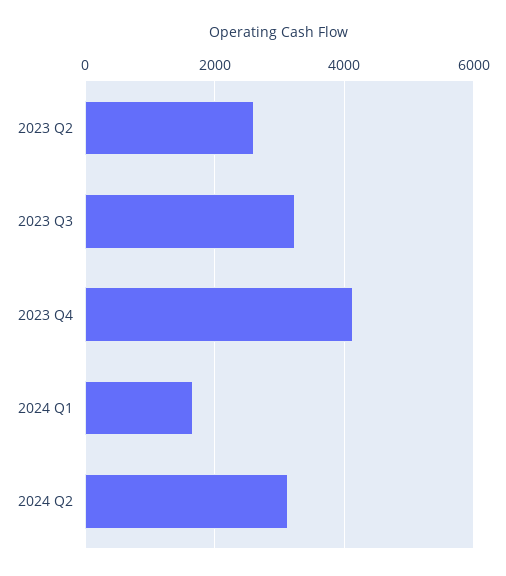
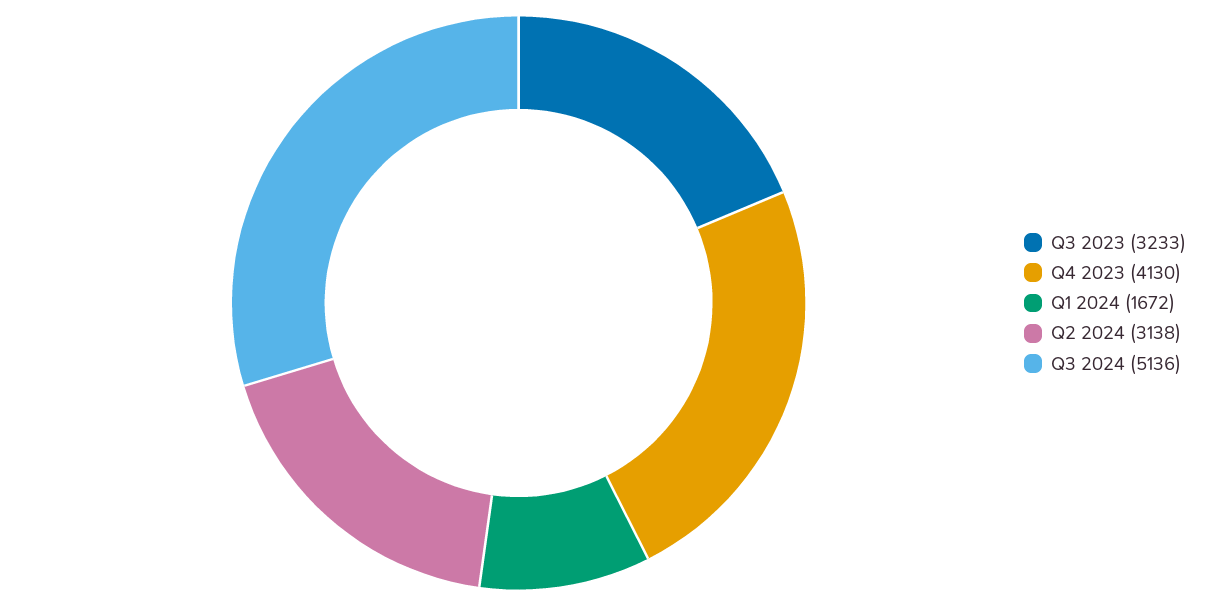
2023 Q2: 2600 -> none
Q3 2024: none -> 5136

